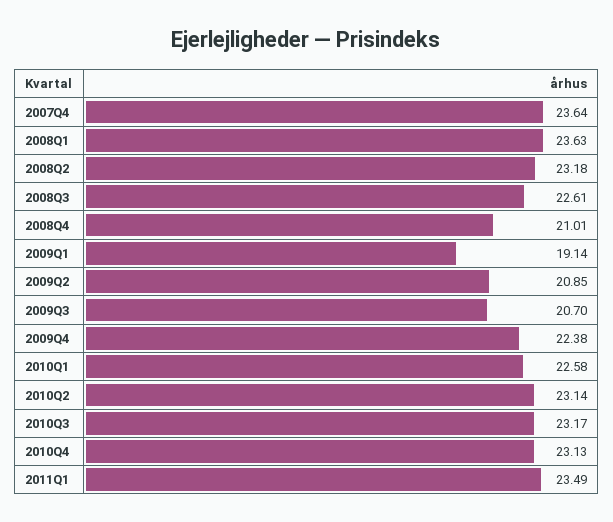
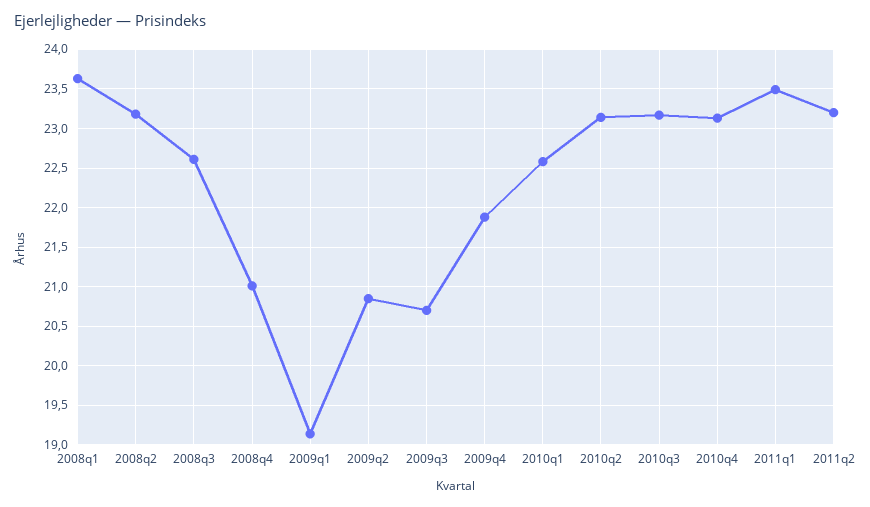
2007Q4: 23.64 -> none
2009Q4: 22.38 -> 21.9
2011q2: none -> 23.2

